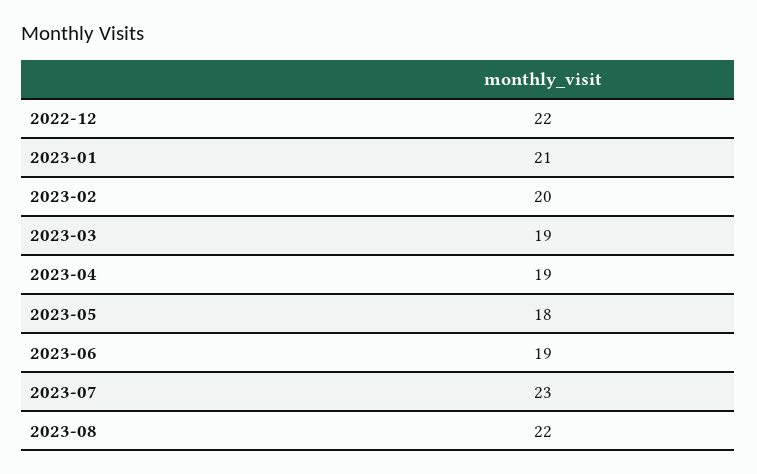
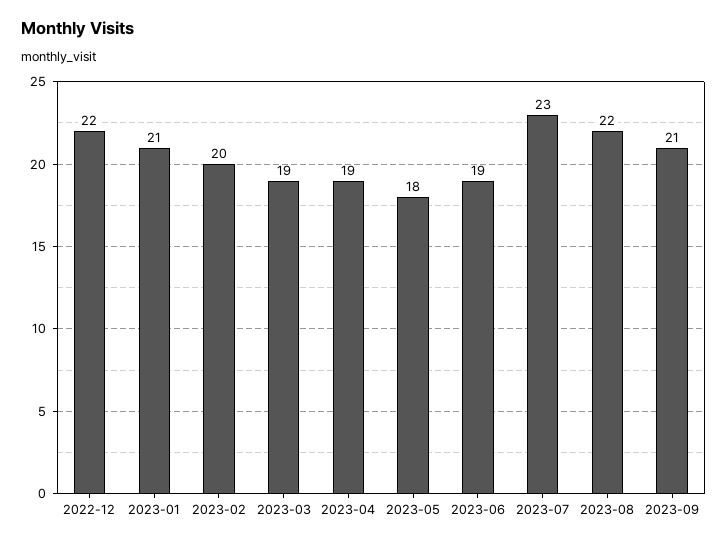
2023-09: none -> 21

